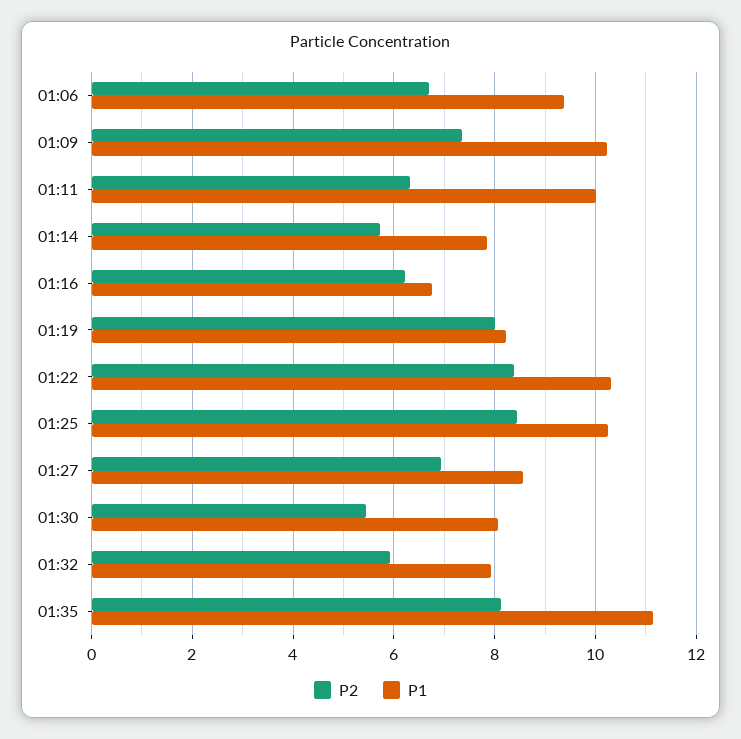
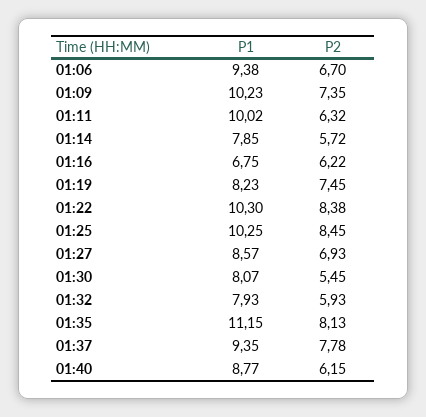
P2, 01:19: 8 -> 7.45
P1, 01:37: none -> 9.35
P2, 01:37: none -> 7.78
P1, 01:40: none -> 8.77
P2, 01:40: none -> 6.15

